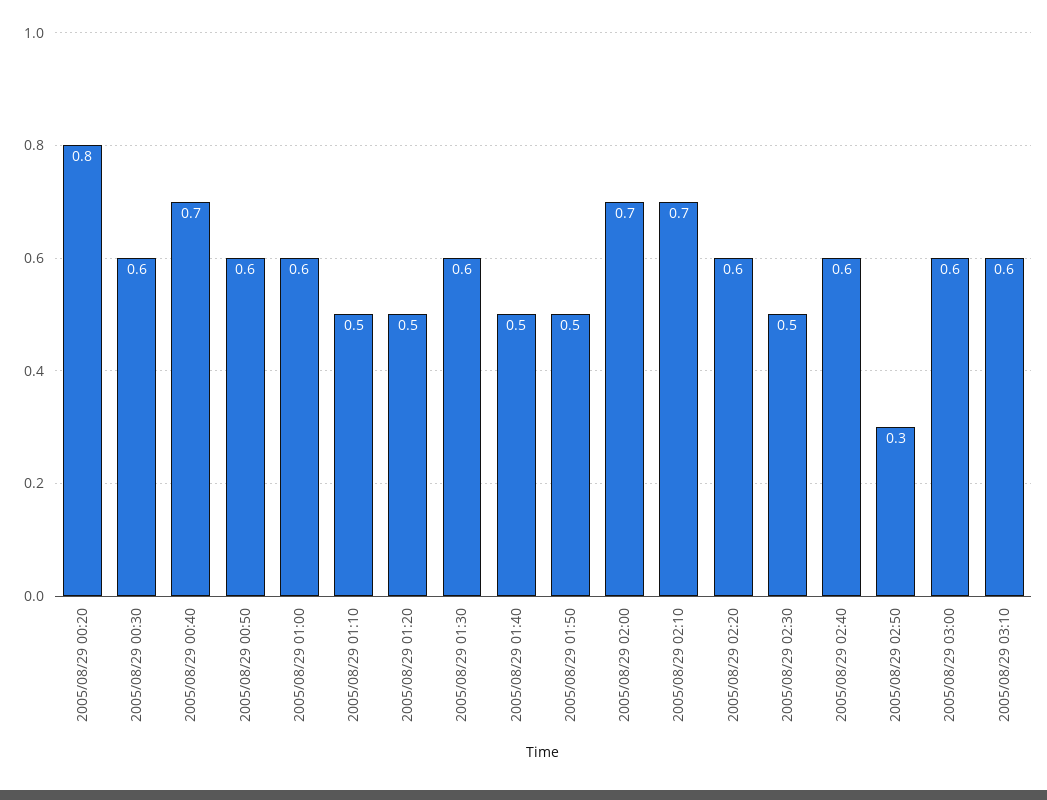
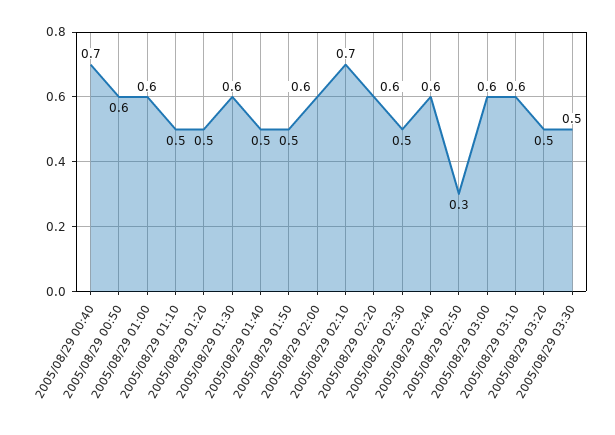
2005/08/29 00:20: 0.8 -> none
2005/08/29 00:30: 0.6 -> none
2005/08/29 02:00: 0.7 -> 0.6
2005/08/29 03:20: none -> 0.5
2005/08/29 03:30: none -> 0.5

